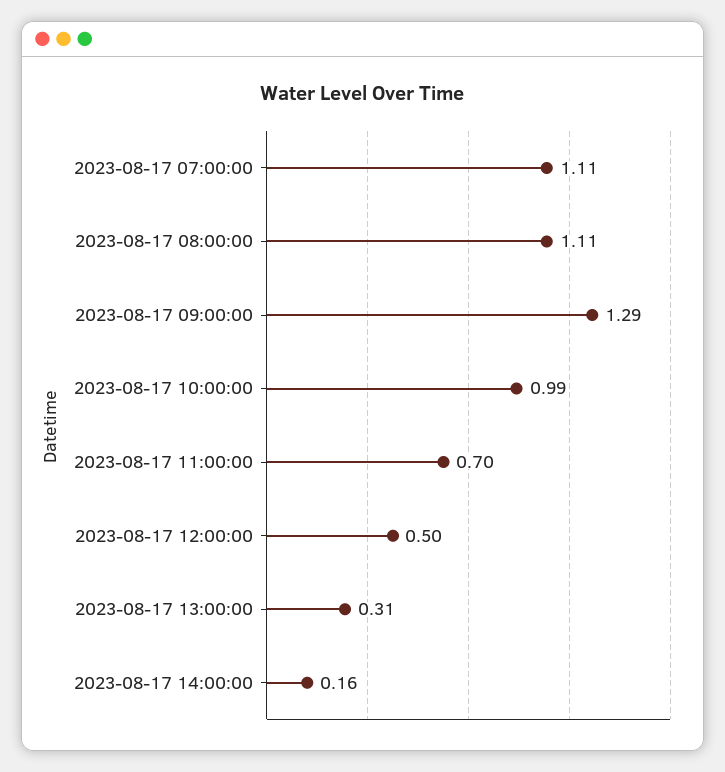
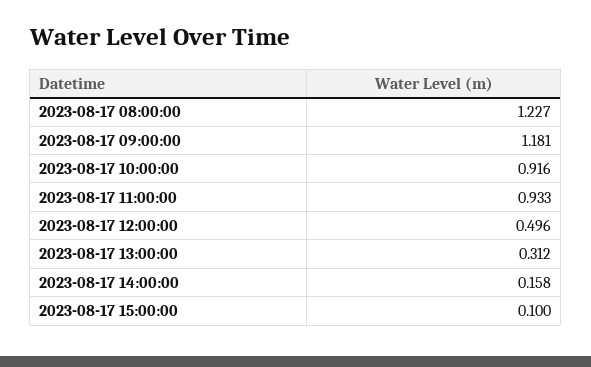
2023-08-17 07:00:00: 1.11 -> none
2023-08-17 08:00:00: 1.11 -> 1.227
2023-08-17 09:00:00: 1.29 -> 1.181
2023-08-17 10:00:00: 0.99 -> 0.916
2023-08-17 11:00:00: 0.7 -> 0.933
2023-08-17 15:00:00: none -> 0.1

